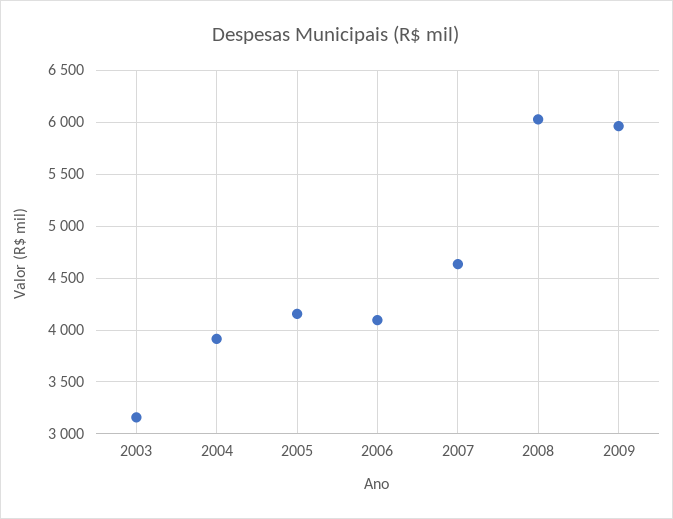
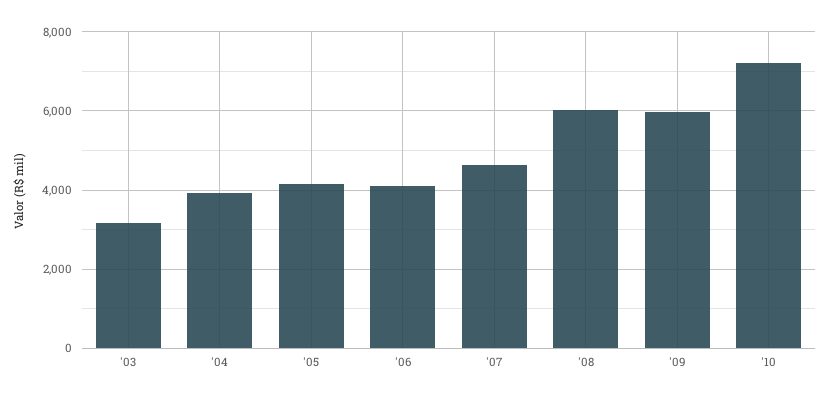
'10: none -> 7200

